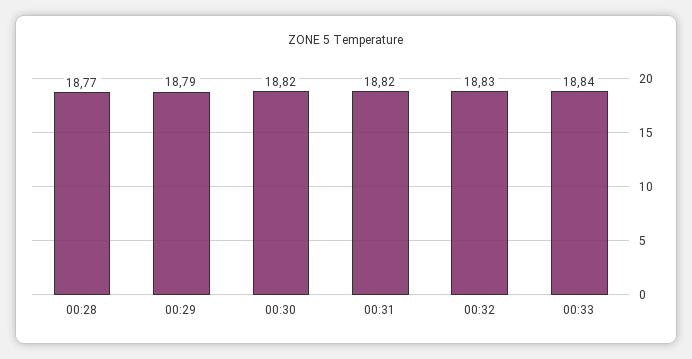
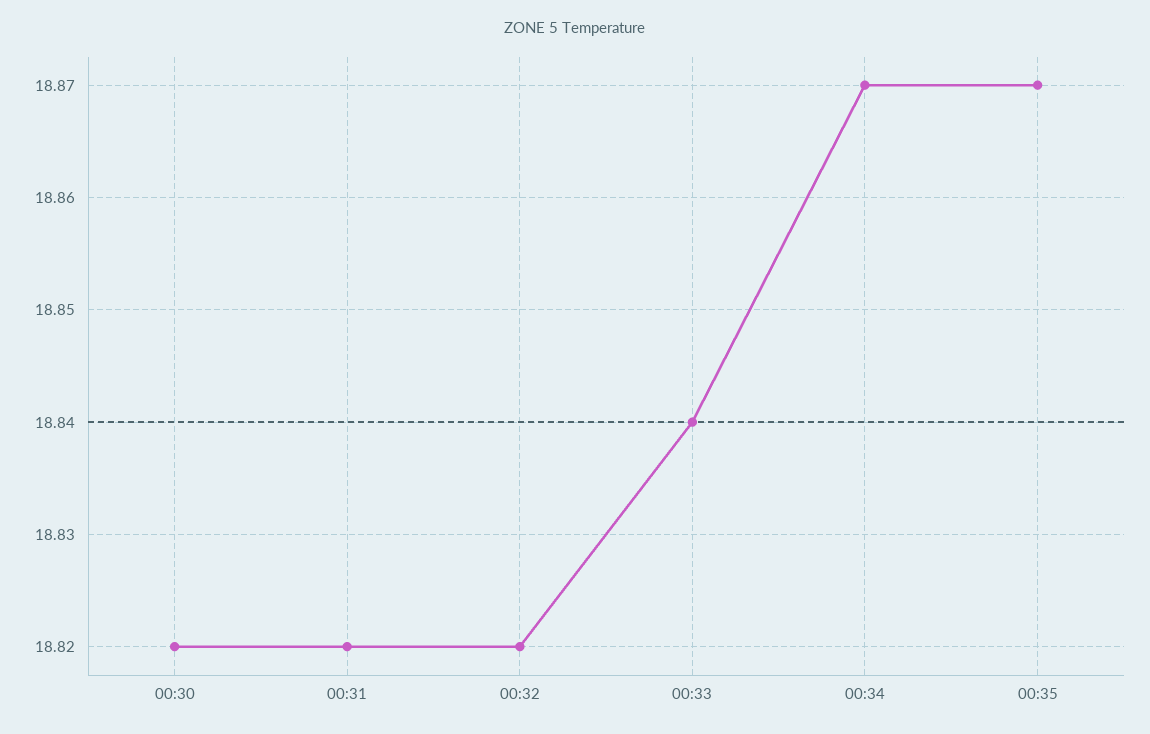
00:28: 18.77 -> none
00:29: 18.79 -> none
00:32: 18.83 -> 18.82
00:34: none -> 18.87
00:35: none -> 18.87

